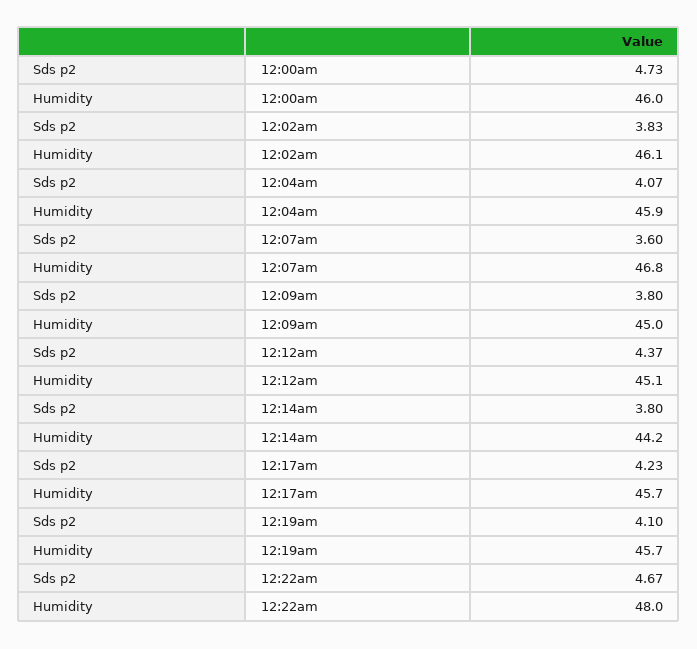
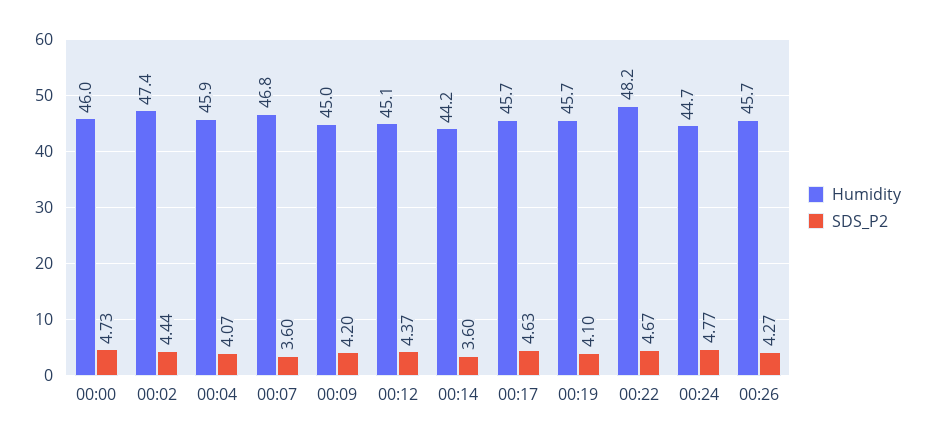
Sds p2, 12:02am: 3.83 -> 4.44
Humidity, 12:02am: 46.1 -> 47.4
Sds p2, 12:09am: 3.8 -> 4.2
Sds p2, 12:14am: 3.8 -> 3.6
Sds p2, 12:17am: 4.23 -> 4.63
Humidity, 12:22am: 48 -> 48.2
Humidity, 00:24: none -> 44.7
Sds p2, 00:24: none -> 4.77
Humidity, 00:26: none -> 45.7
Sds p2, 00:26: none -> 4.27

